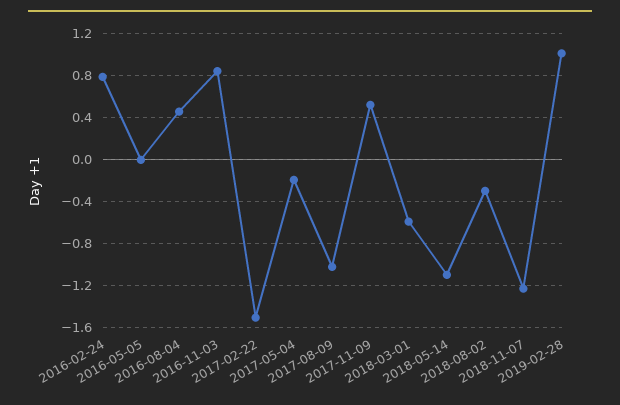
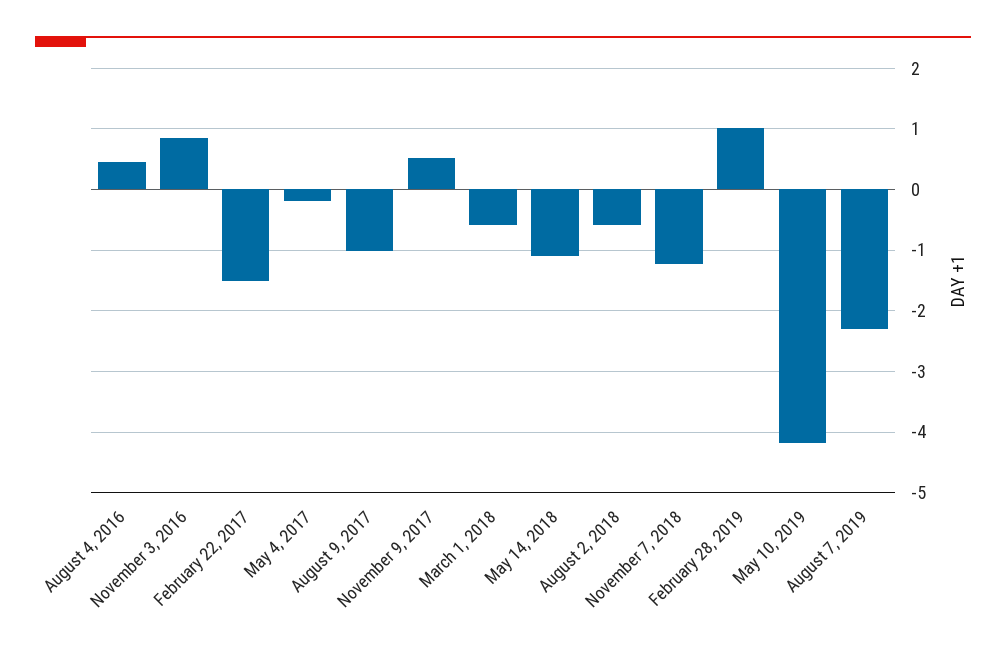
2016-02-24: 0.8 -> none
2016-05-05: 0 -> none
2018-08-02: -0.3 -> -0.6
May 10, 2019: none -> -4.2
August 7, 2019: none -> -2.3

